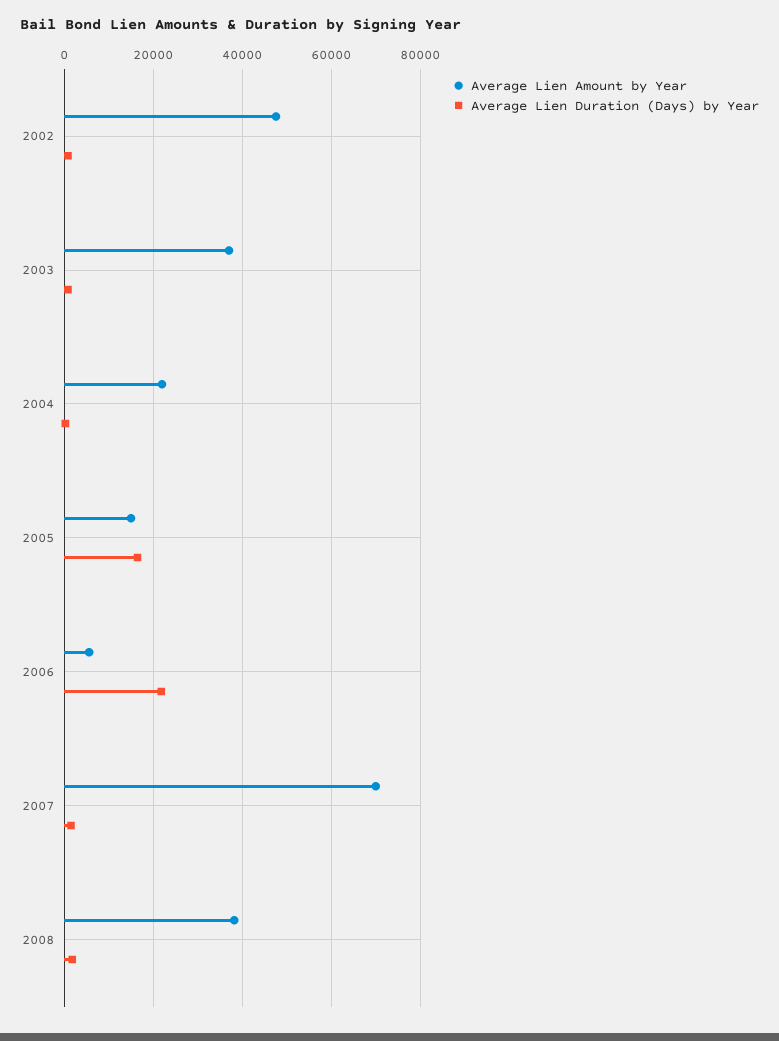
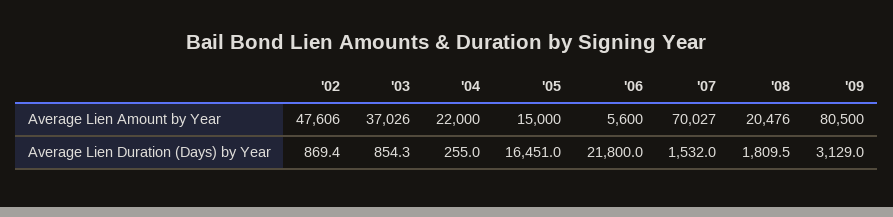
Average Lien Amount by Year, 2008: 38000 -> 20476
Average Lien Amount by Year, '09: none -> 80500
Average Lien Duration (Days) by Year, '09: none -> 3129

